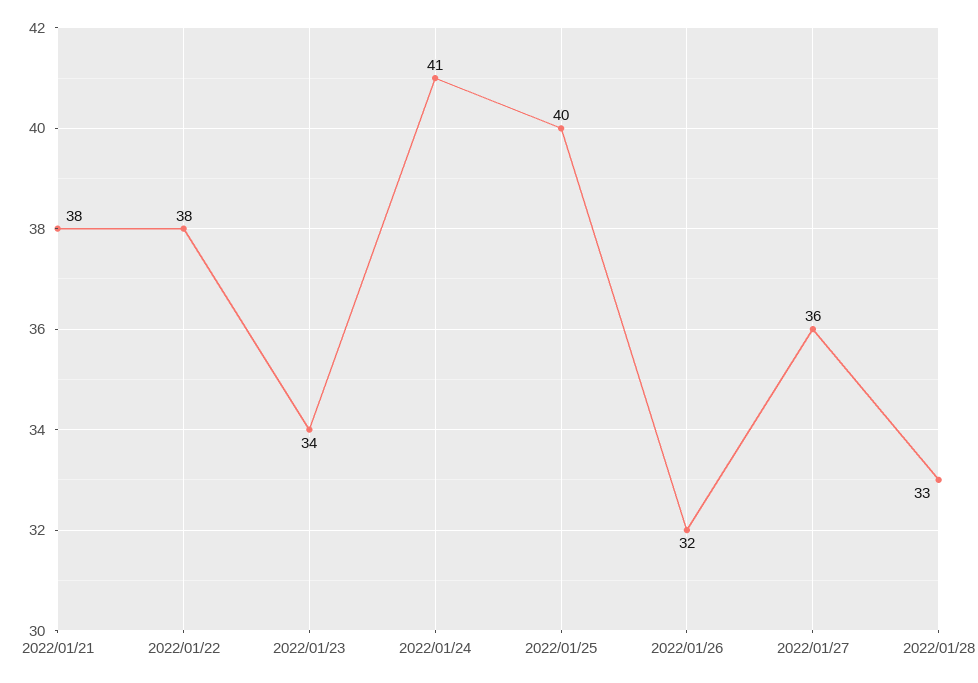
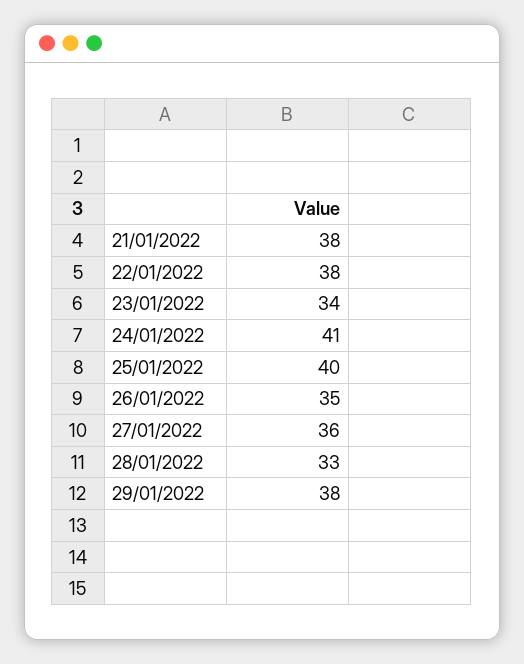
2022/01/26: 32 -> 35
29/01/2022: none -> 38

